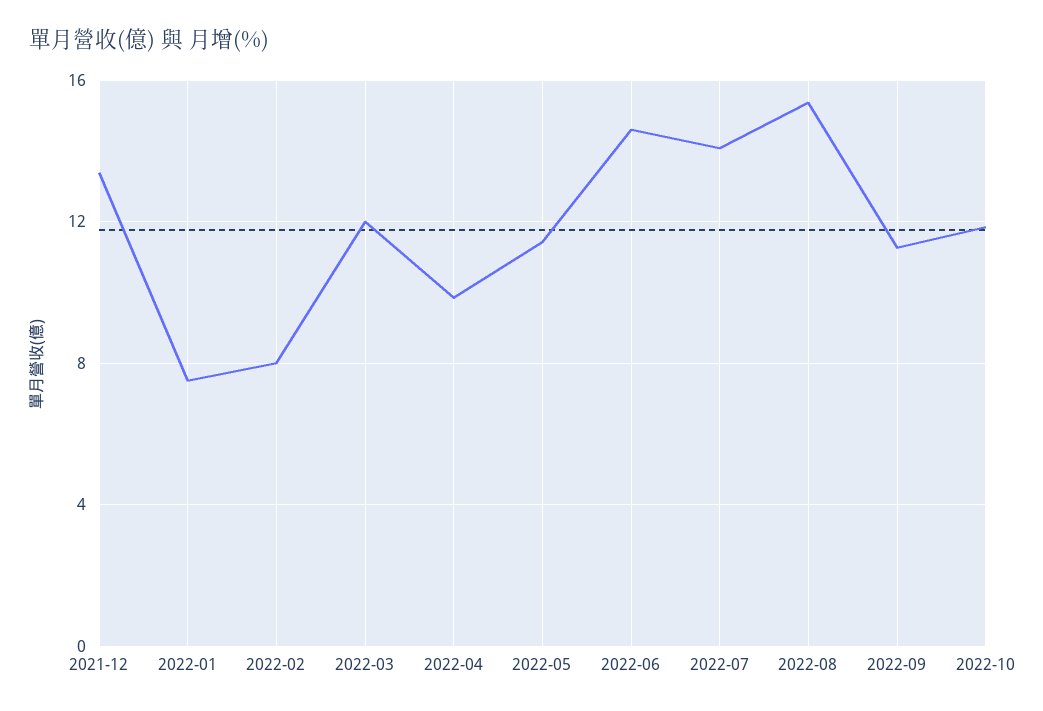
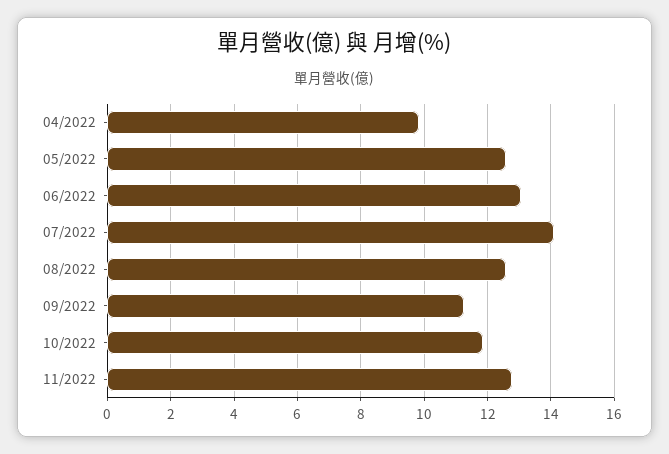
2021-12: 13.5 -> none
2022-01: 7.5 -> none
2022-02: 8 -> none
2022-03: 12 -> none
2022-05: 11.5 -> 12.6
2022-06: 14.5 -> 13
2022-08: 15.5 -> 12.6
11/2022: none -> 12.8

